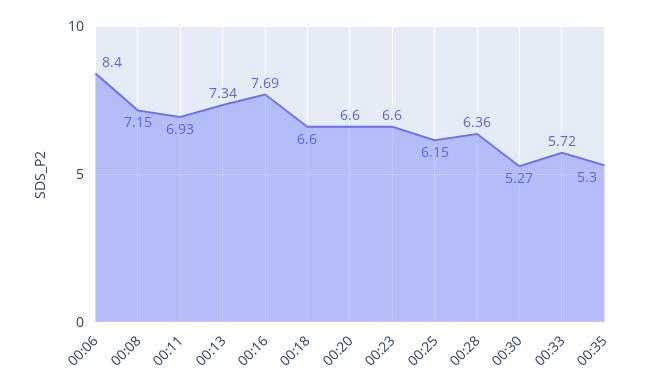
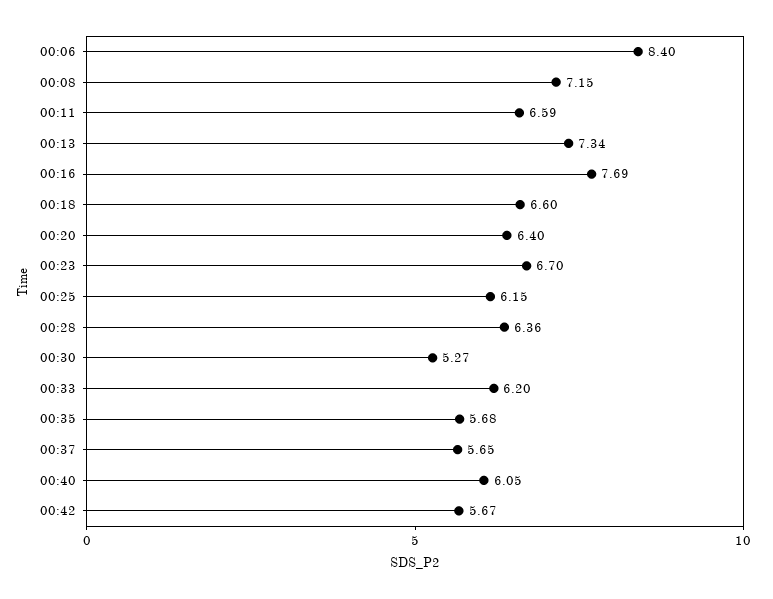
00:11: 6.93 -> 6.59
00:20: 6.6 -> 6.4
00:23: 6.6 -> 6.7
00:33: 5.72 -> 6.2
00:35: 5.3 -> 5.68
00:37: none -> 5.65
00:40: none -> 6.05
00:42: none -> 5.67

